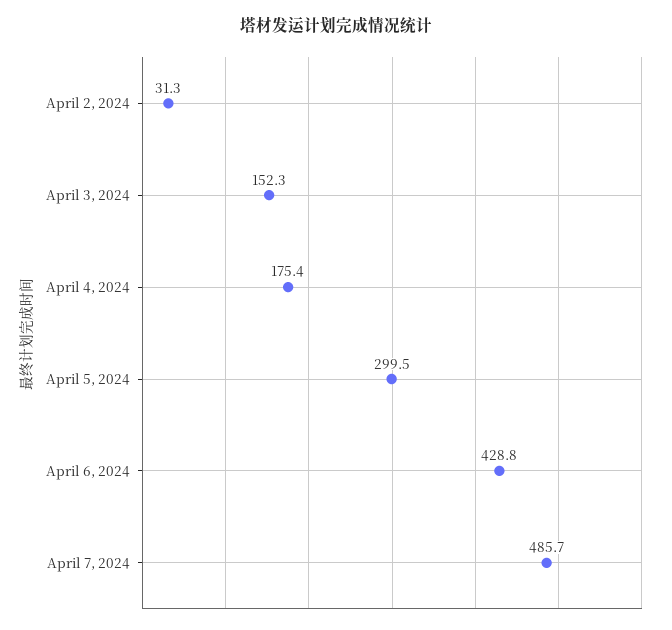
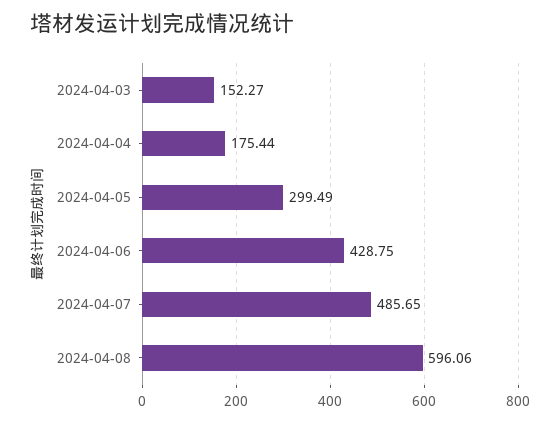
April 2, 2024: 31.3 -> none
2024-04-08: none -> 596.06

